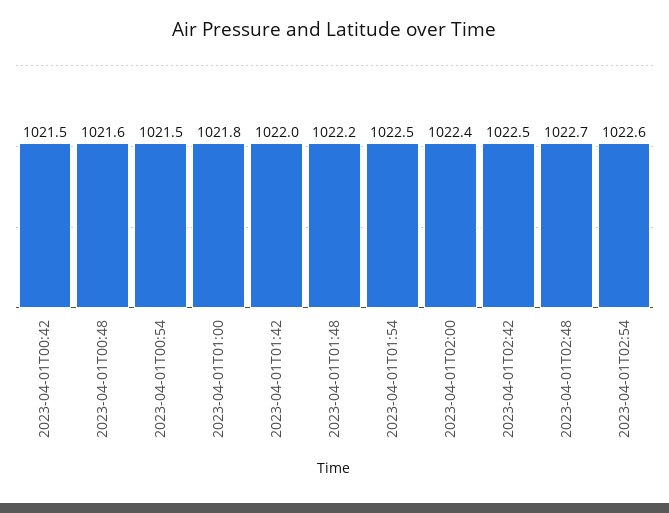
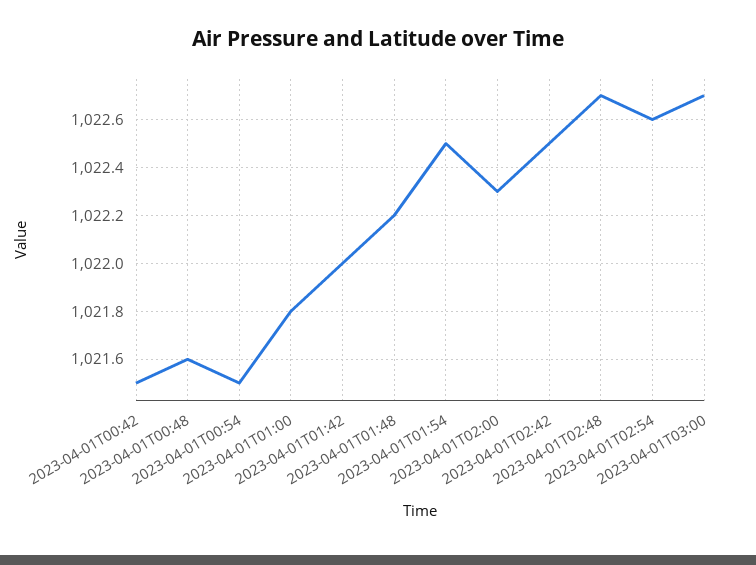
2023-04-01T02:00: 1022.4 -> 1022.3
2023-04-01T03:00: none -> 1022.7

